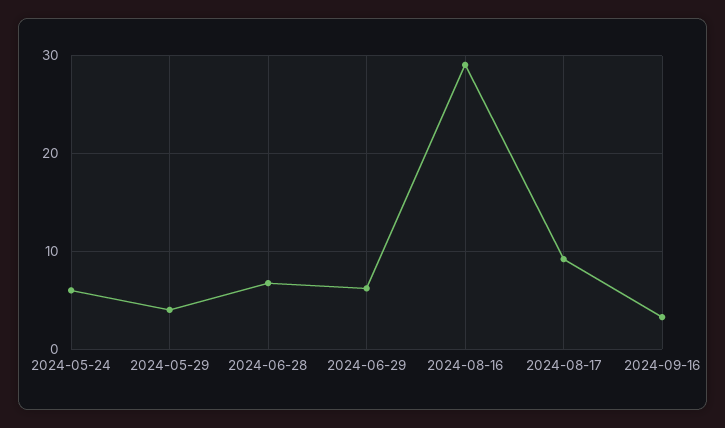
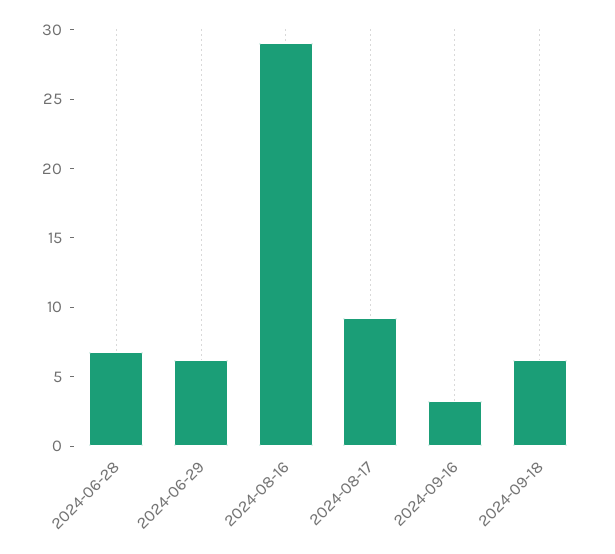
2024-05-24: 6 -> none
2024-05-29: 4 -> none
2024-09-18: none -> 6

